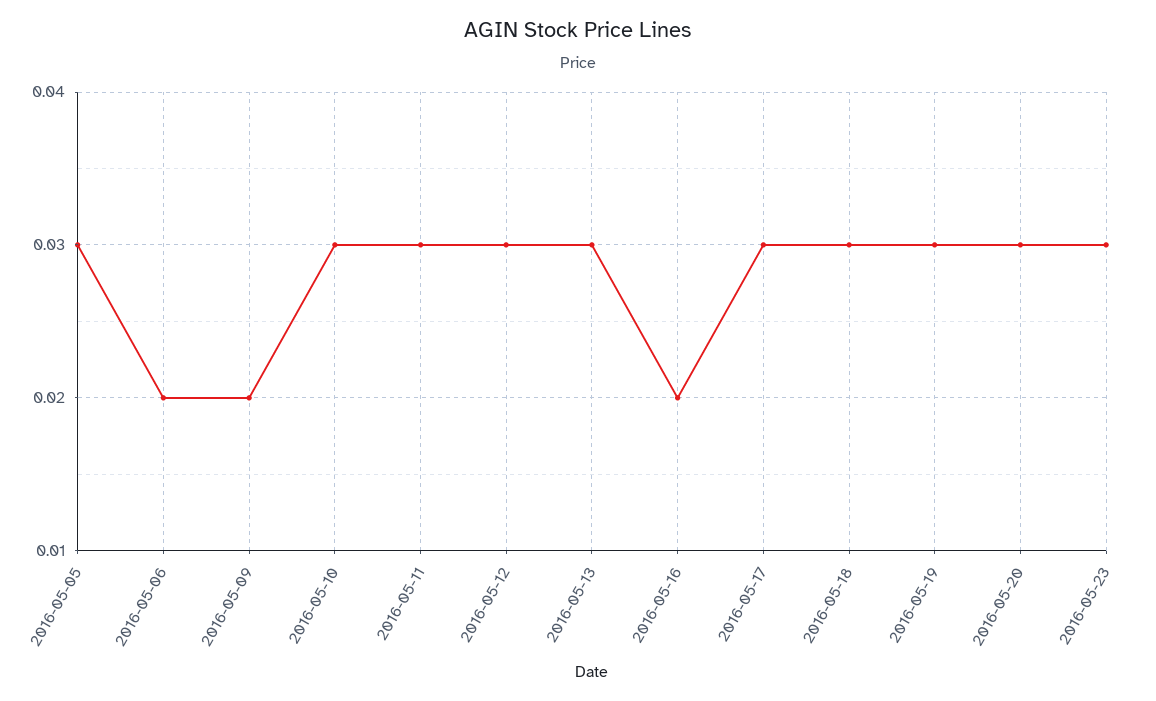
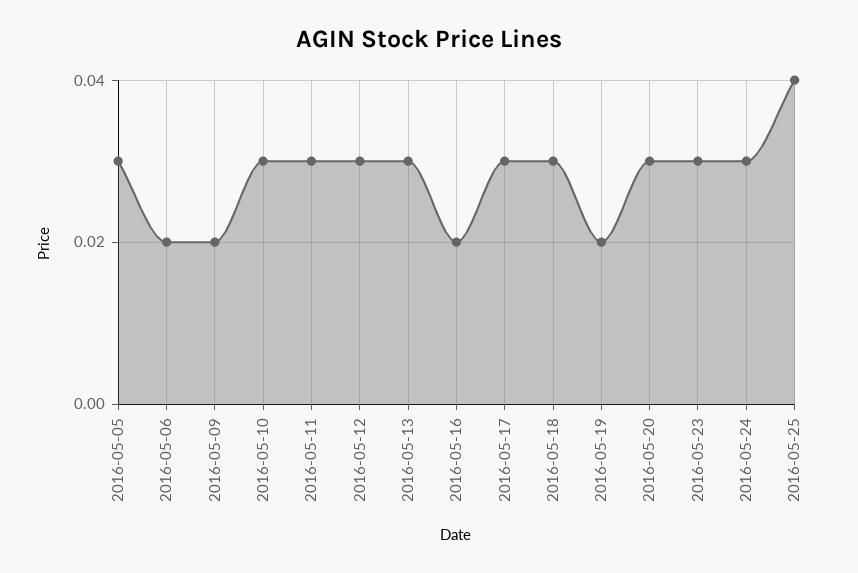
2016-05-19: 0.03 -> 0.02
2016-05-24: none -> 0.03
2016-05-25: none -> 0.04

